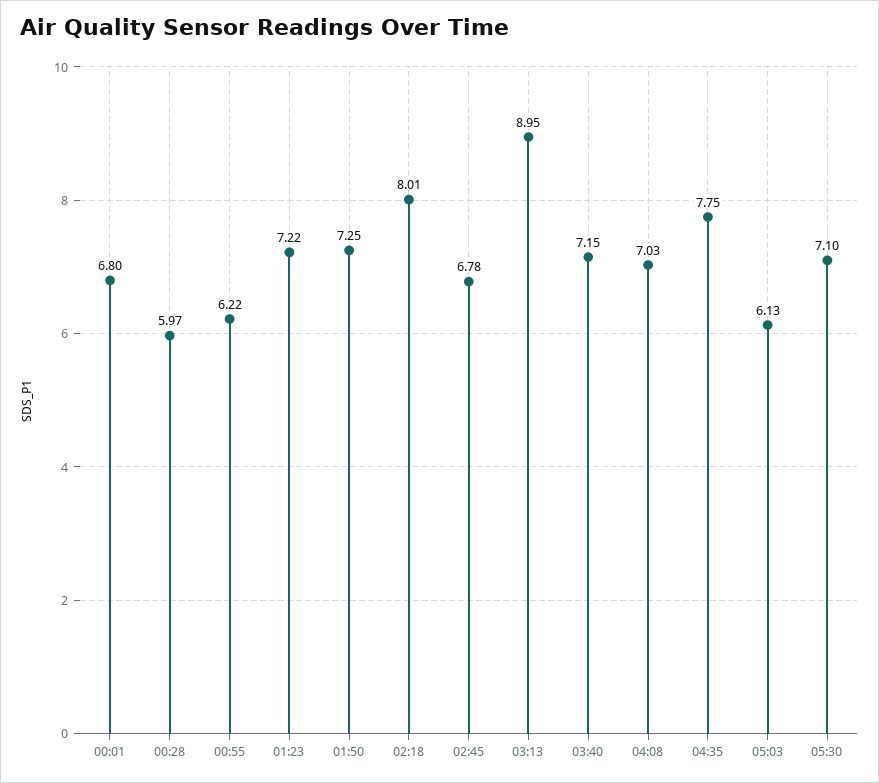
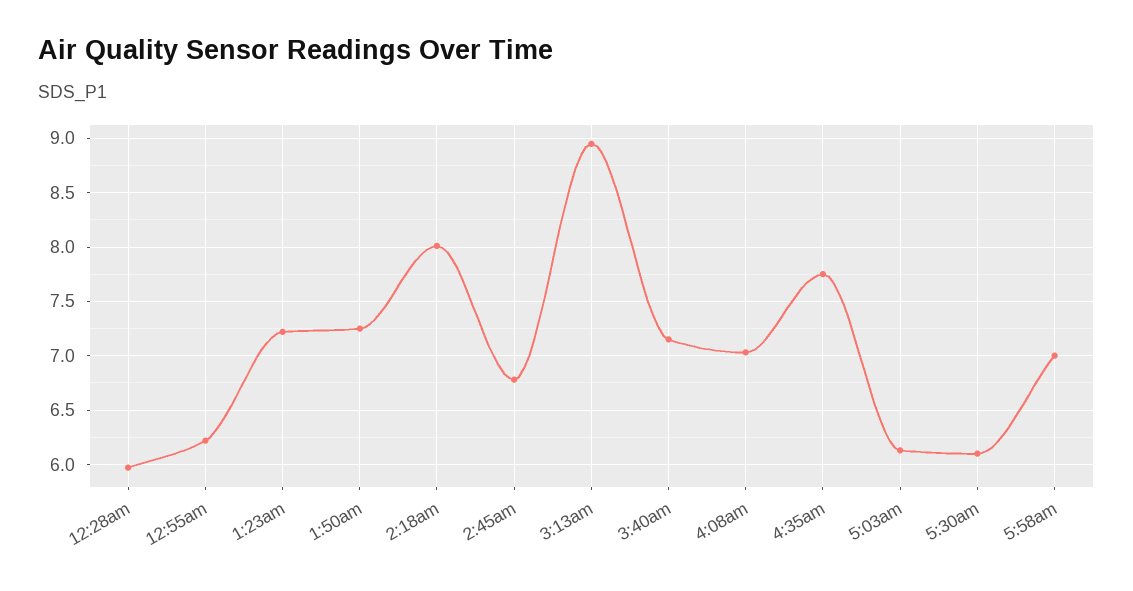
00:01: 6.8 -> none
05:30: 7.1 -> 6.1
5:58am: none -> 7

